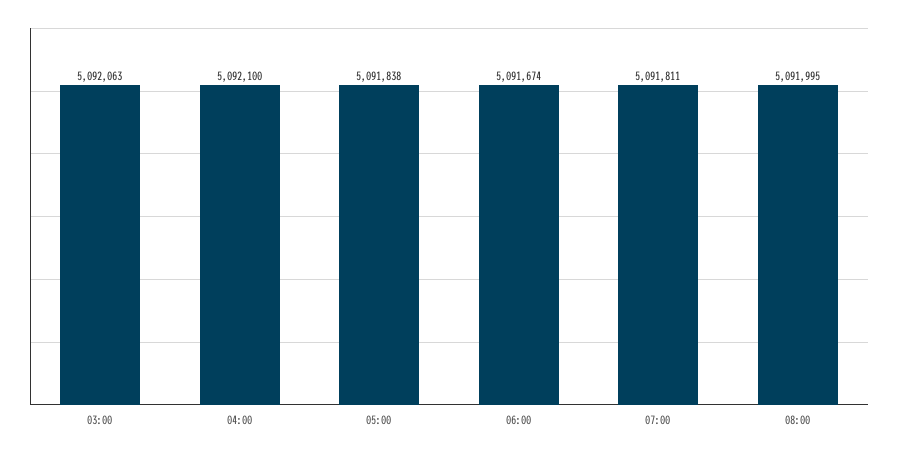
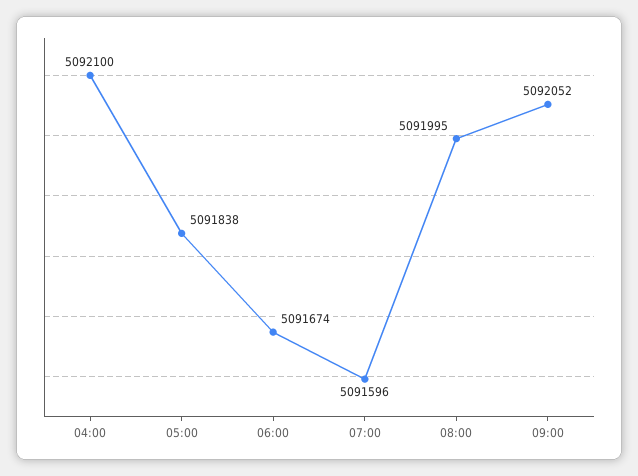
03:00: 5092063 -> none
07:00: 5091811 -> 5091596
09:00: none -> 5092052

